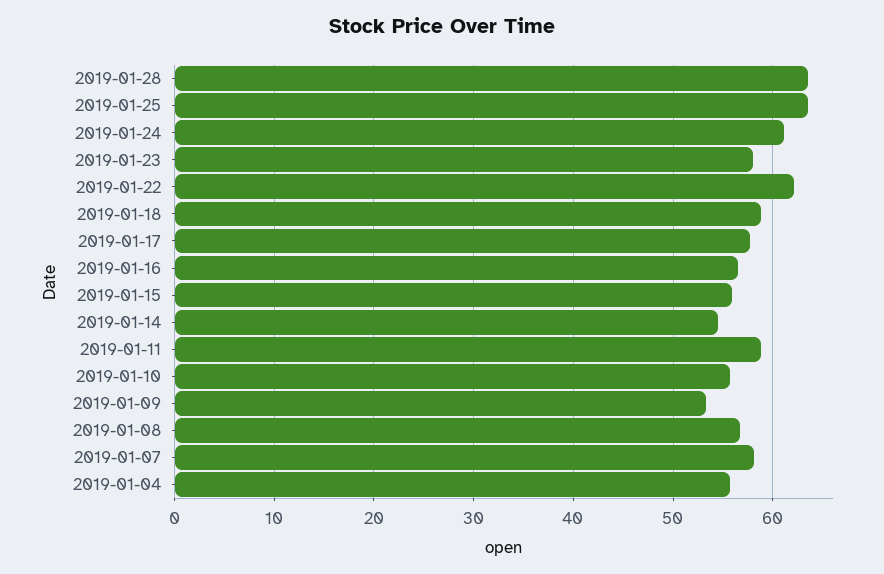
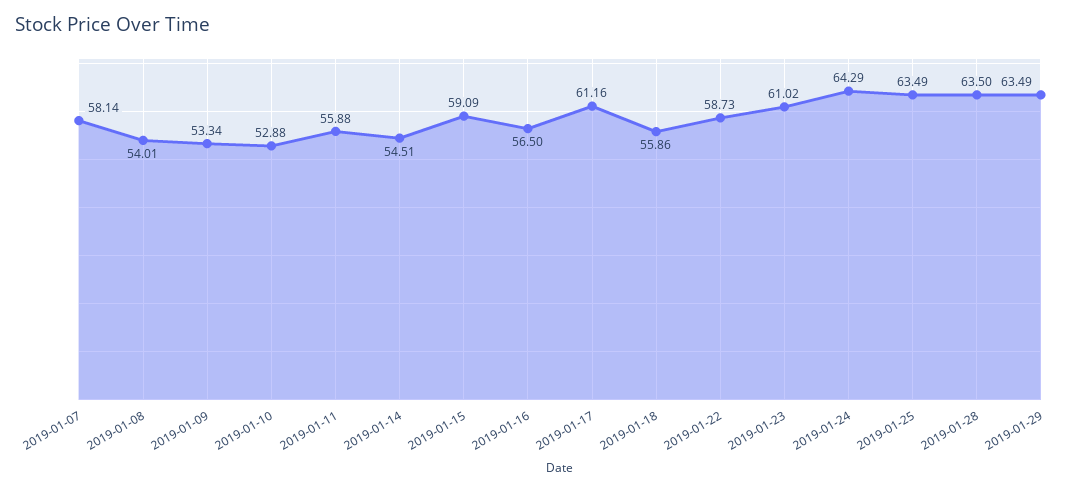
2019-01-24: 61 -> 64.29
2019-01-23: 58 -> 61.02
2019-01-22: 62 -> 58.73
2019-01-18: 59 -> 55.86
2019-01-17: 58 -> 61.16
2019-01-15: 56 -> 59.09
2019-01-11: 59 -> 55.88
2019-01-10: 56 -> 52.88
2019-01-08: 57 -> 54.01
2019-01-04: 56 -> none
2019-01-29: none -> 63.49

